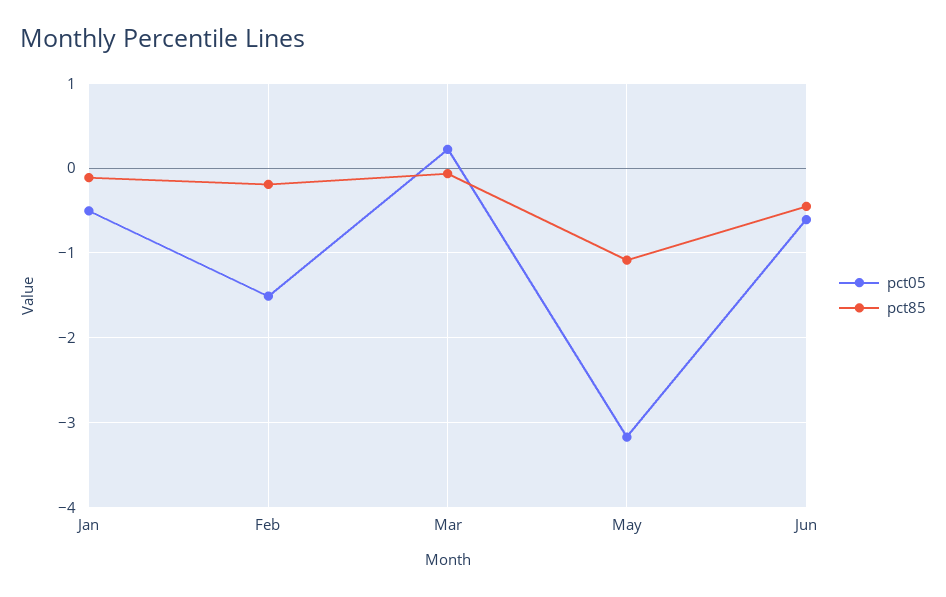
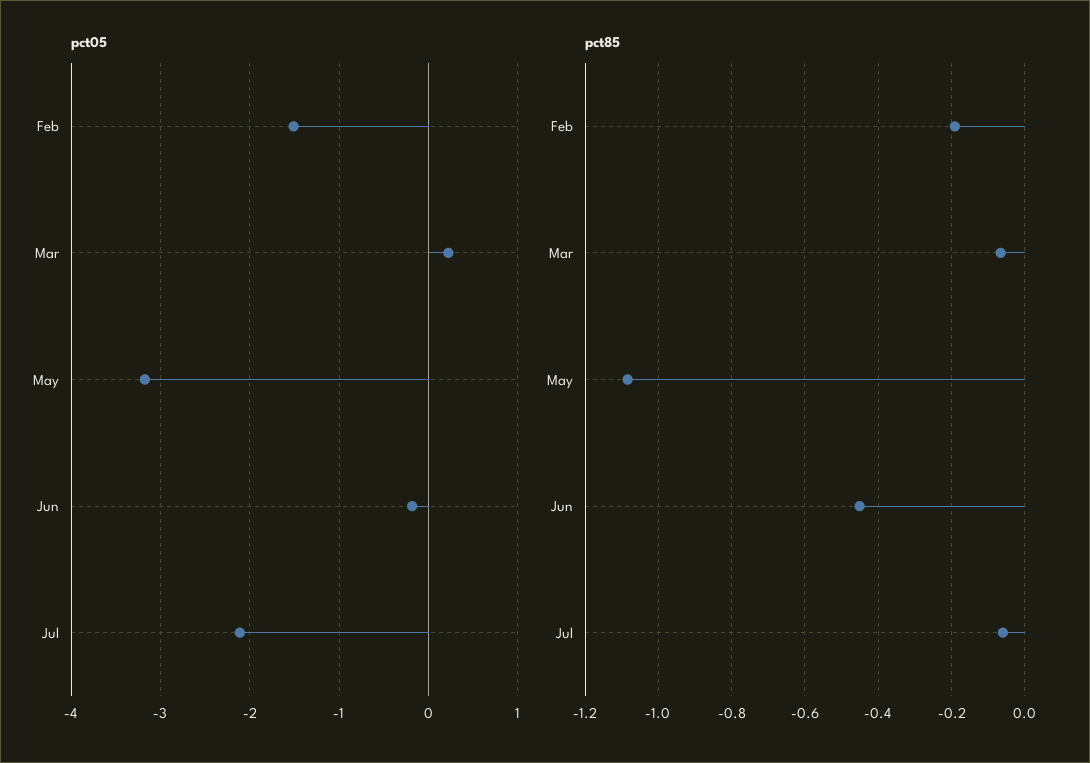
pct05, Jan: -0.5 -> none
pct85, Jan: -0.1 -> none
pct05, Jun: -0.6 -> -0.2
pct05, Jul: none -> -2.1
pct85, Jul: none -> -0.06

